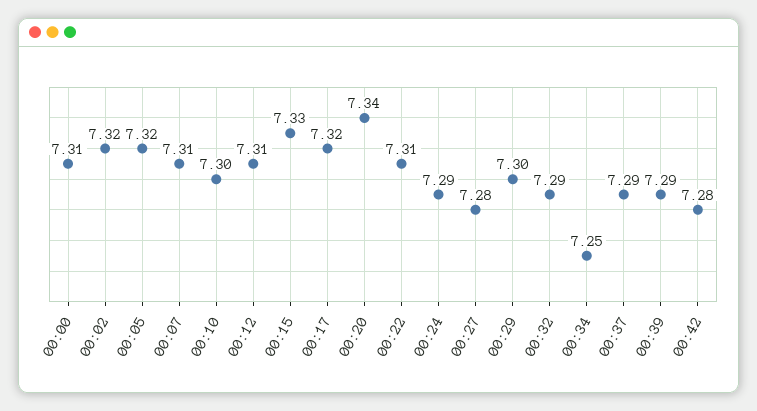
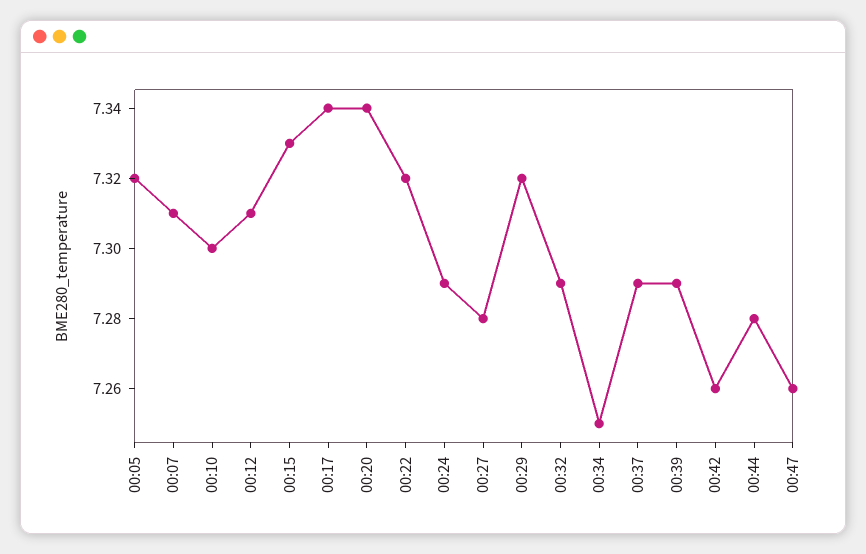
00:00: 7.31 -> none
00:02: 7.32 -> none
00:17: 7.32 -> 7.34
00:22: 7.31 -> 7.32
00:29: 7.3 -> 7.32
00:42: 7.28 -> 7.26
00:44: none -> 7.28
00:47: none -> 7.26

